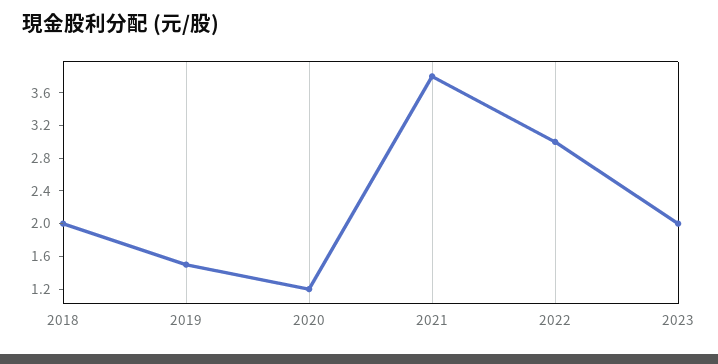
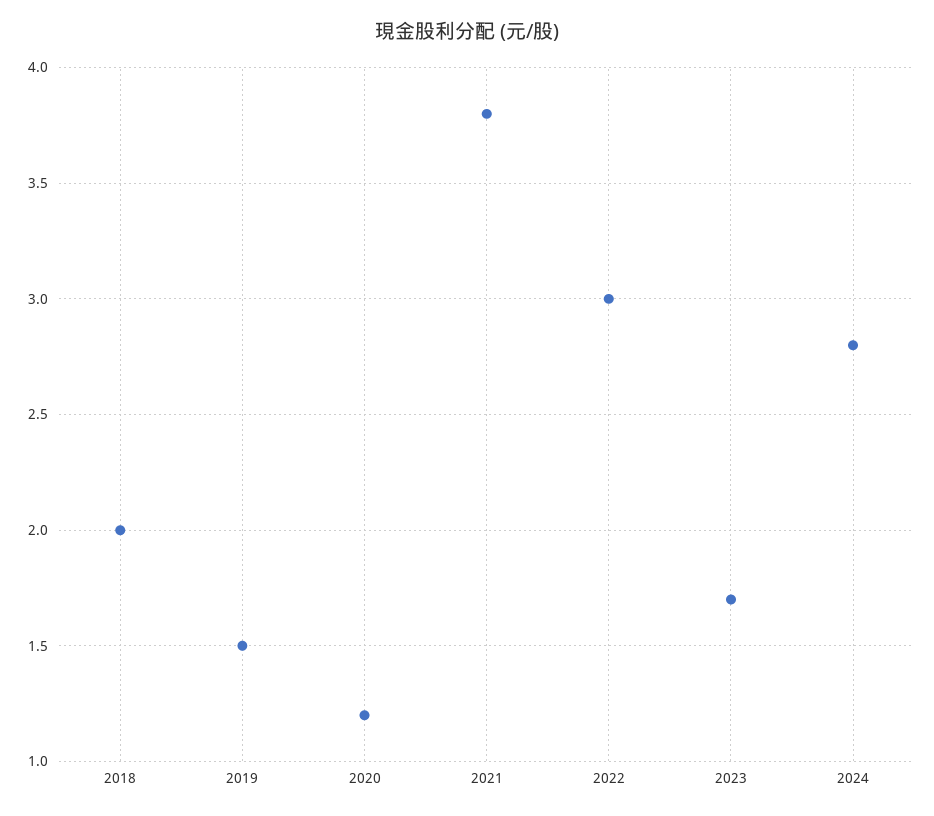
2023: 2 -> 1.7
2024: none -> 2.8

